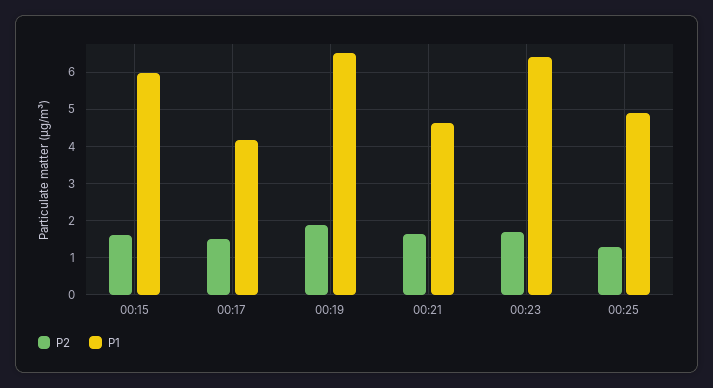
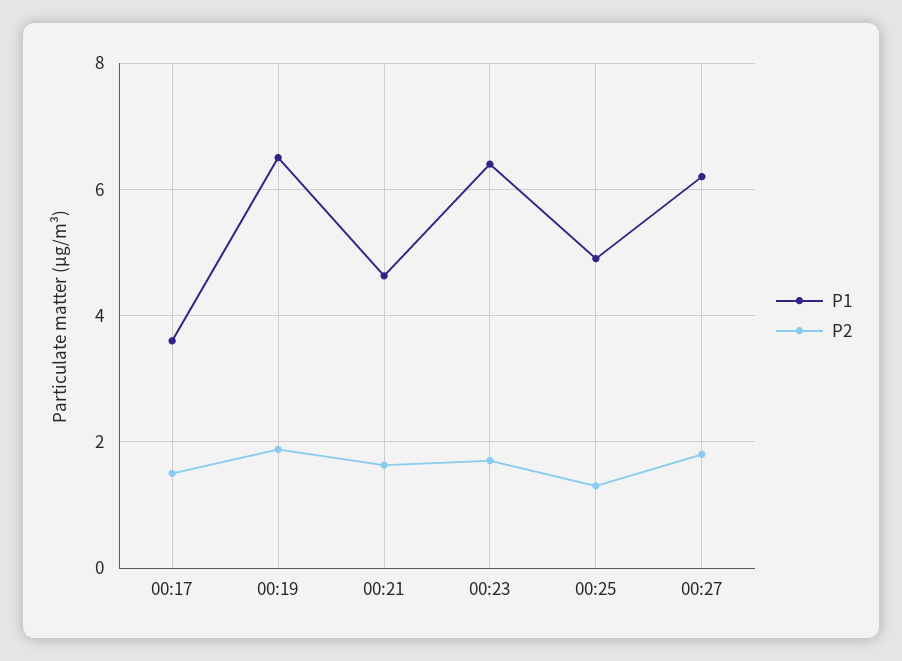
P2, 00:15: 1.6 -> none
P1, 00:15: 6 -> none
P1, 00:17: 4.2 -> 3.6
P1, 00:27: none -> 6.2
P2, 00:27: none -> 1.8

